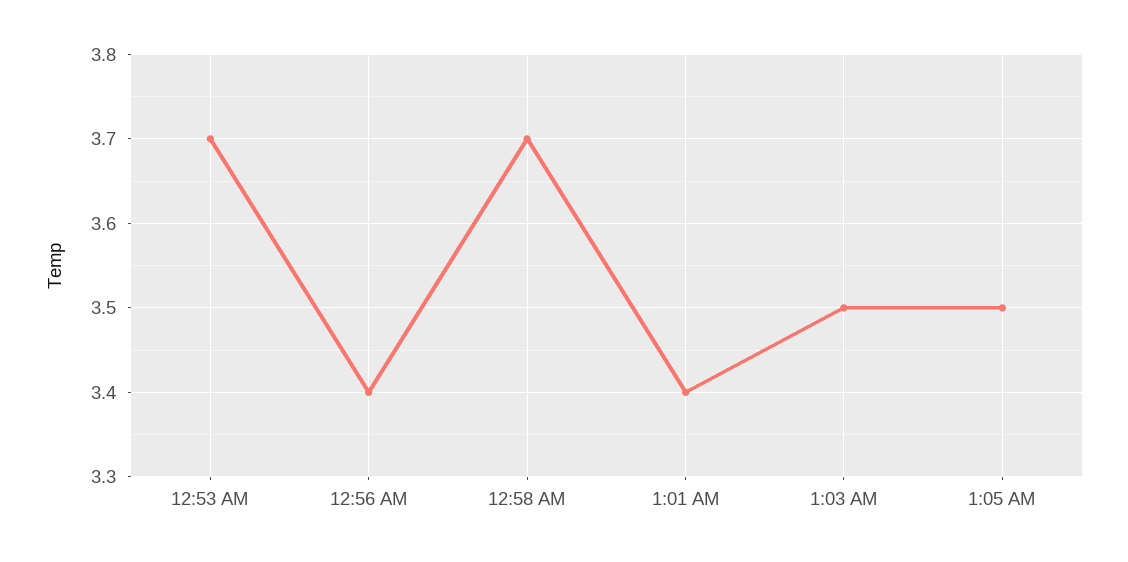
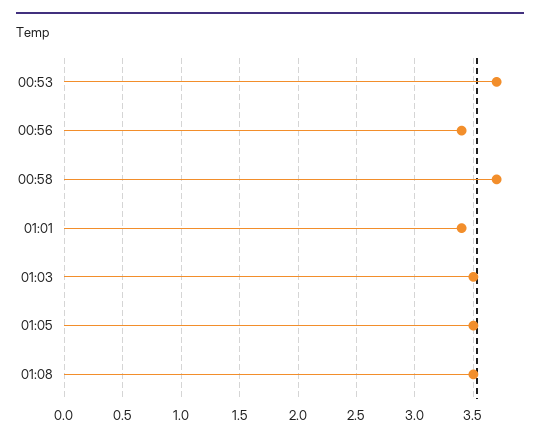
01:08: none -> 3.5

